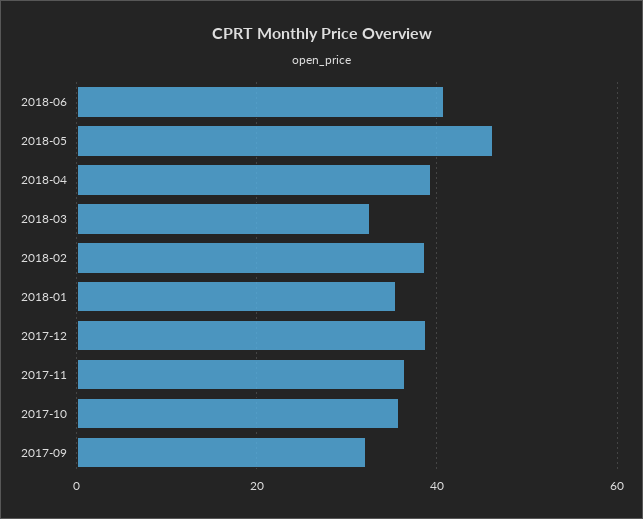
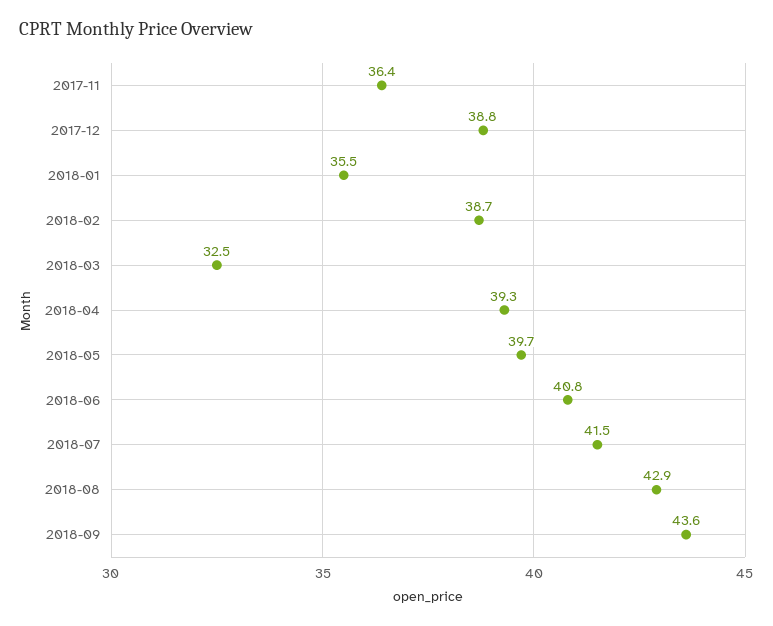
2018-05: 46 -> 39.7
2017-10: 36 -> none
2017-09: 32 -> none
2018-07: none -> 41.5
2018-08: none -> 42.9
2018-09: none -> 43.6

